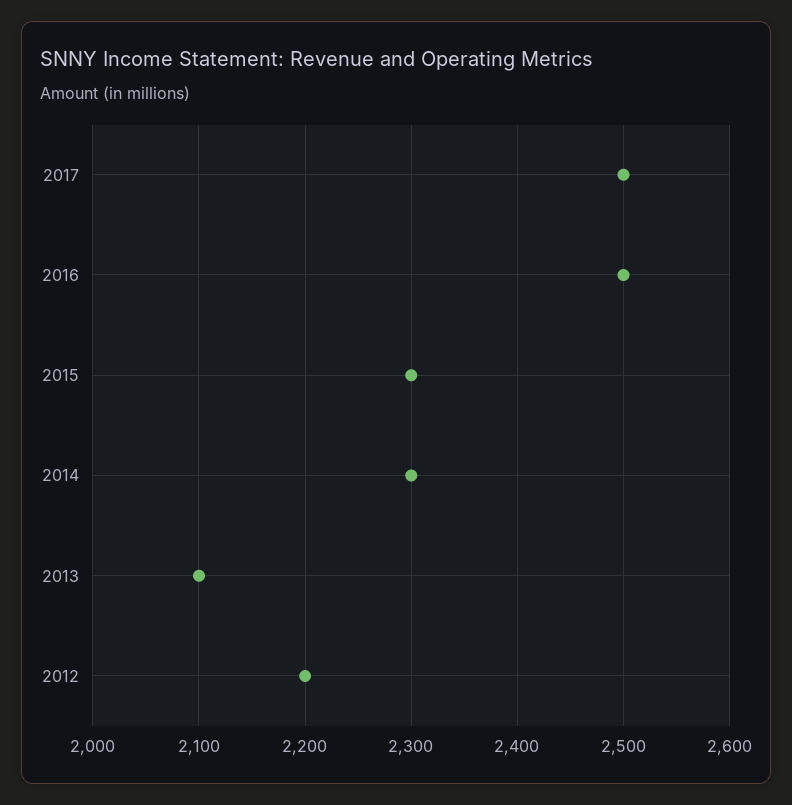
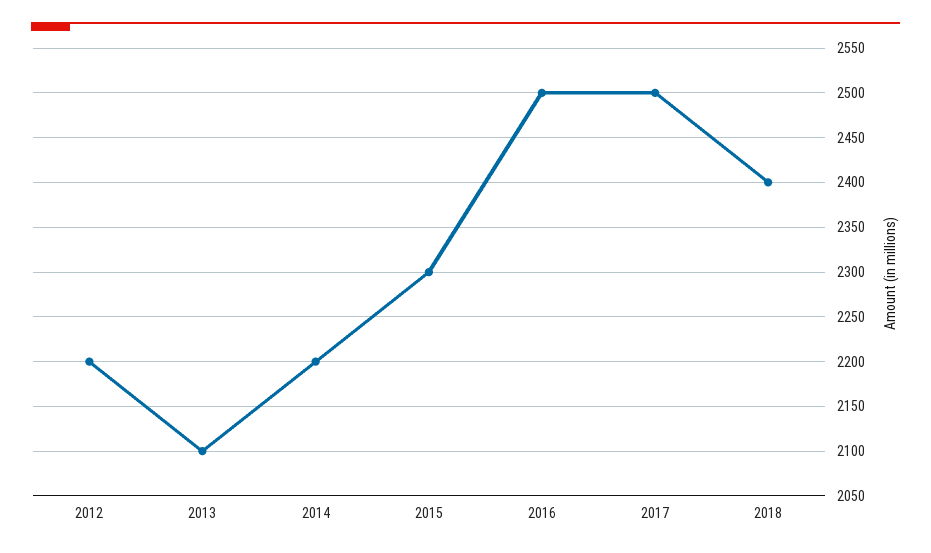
2014: 2300 -> 2200
2018: none -> 2400

